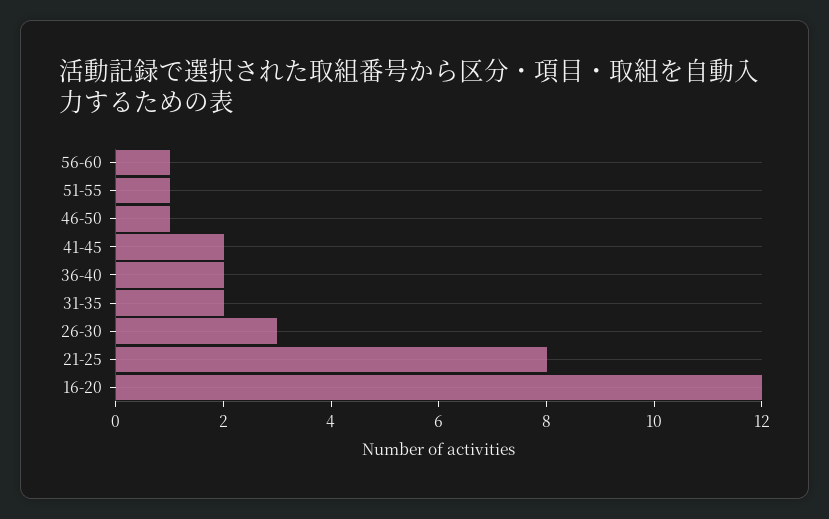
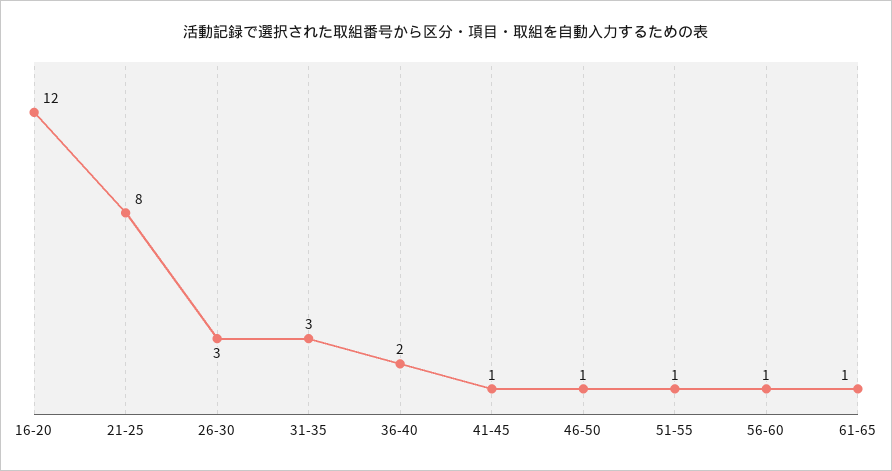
41-45: 2 -> 1
31-35: 2 -> 3
61-65: none -> 1

